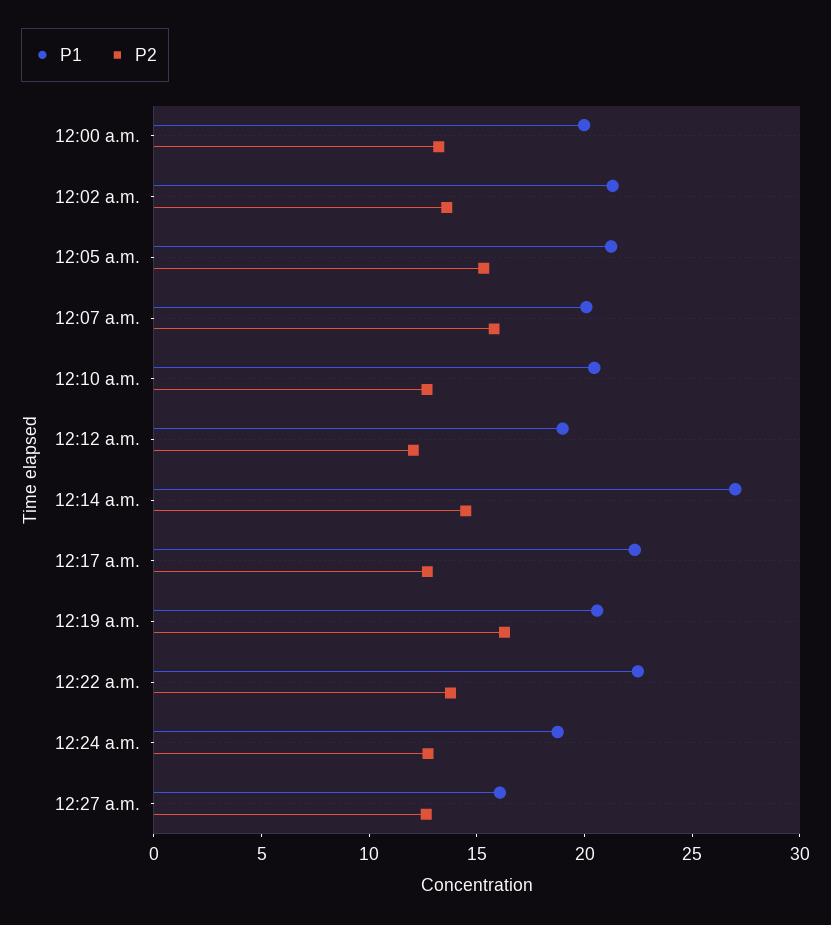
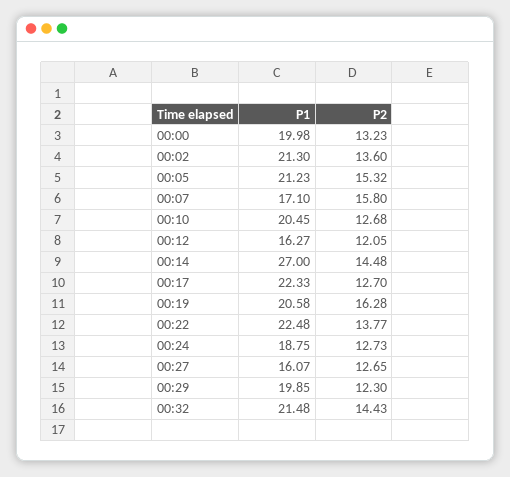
P1, 12:07 a.m.: 20 -> 17.1
P1, 12:12 a.m.: 19 -> 16.27
P1, 00:29: none -> 19.85
P2, 00:29: none -> 12.3
P1, 00:32: none -> 21.48
P2, 00:32: none -> 14.43

